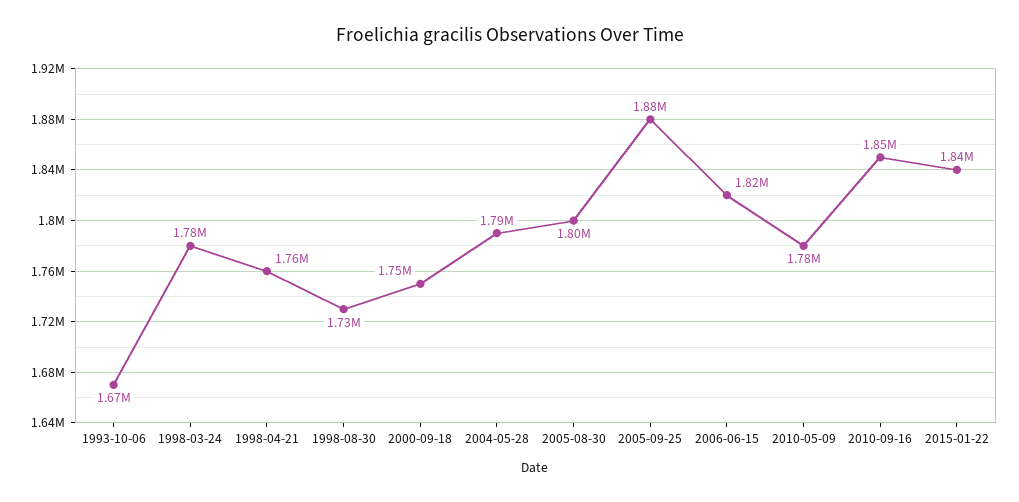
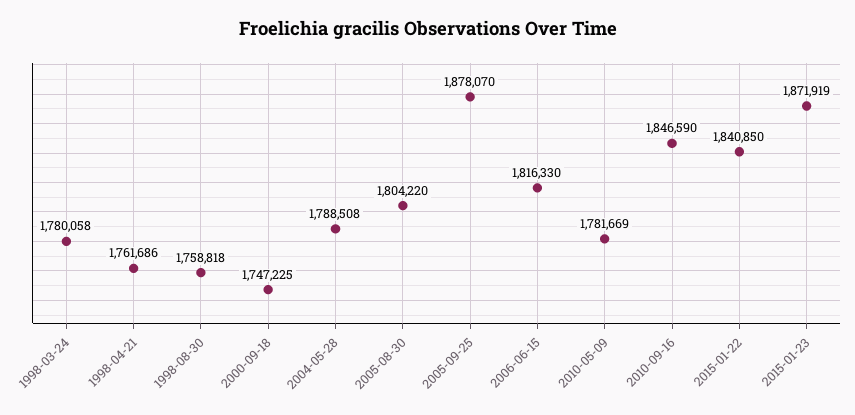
1993-10-06: 1670000 -> none
1998-08-30: 1730000 -> 1758818
2015-01-23: none -> 1871919

